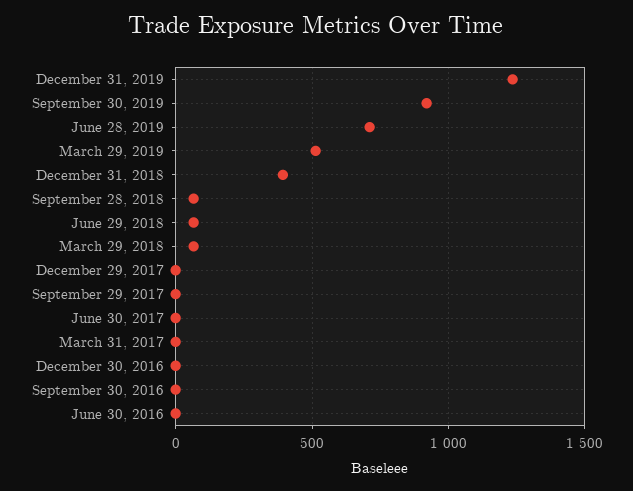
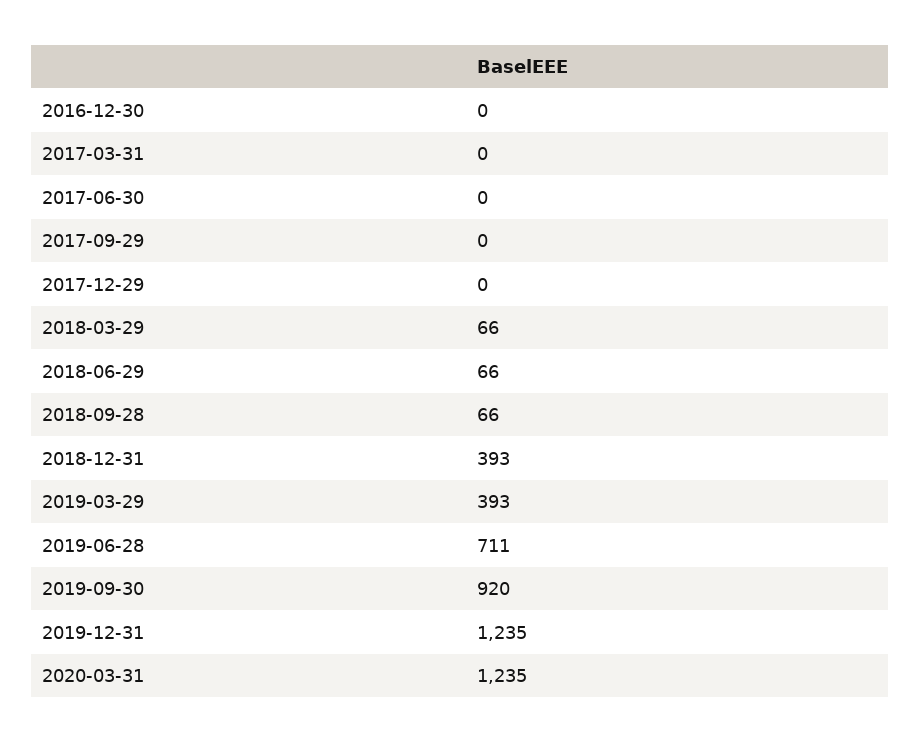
March 29, 2019: 500 -> 393
September 30, 2016: 0 -> none
June 30, 2016: 0 -> none
2020-03-31: none -> 1235

